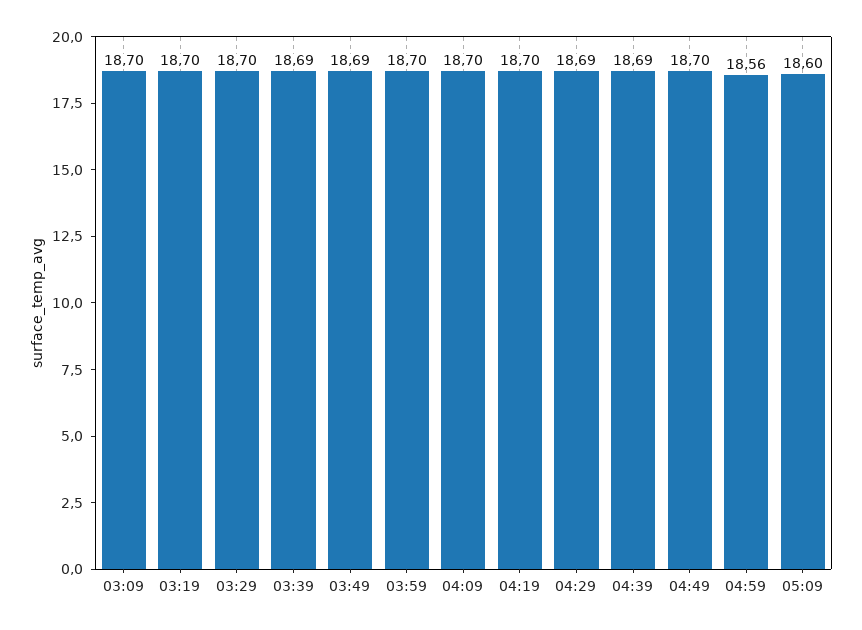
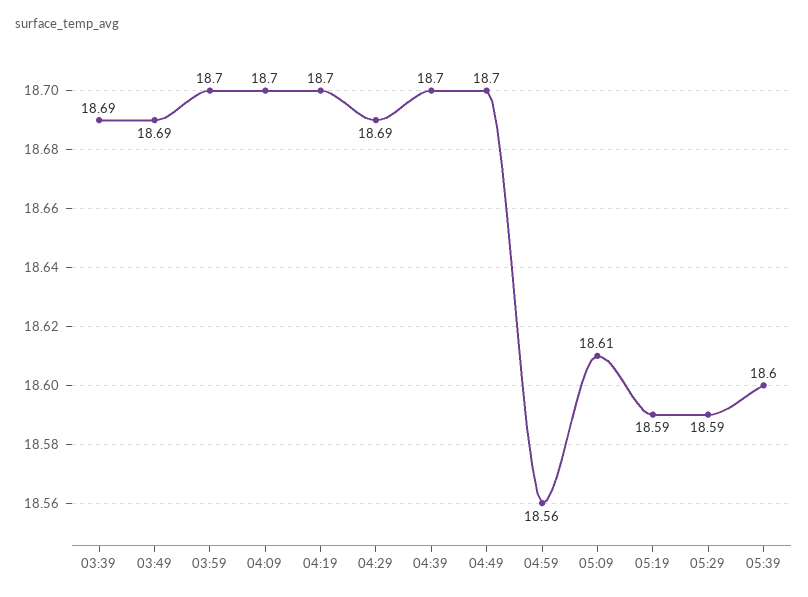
03:09: 18.7 -> none
03:19: 18.7 -> none
03:29: 18.7 -> none
04:39: 18.69 -> 18.7
05:09: 18.6 -> 18.61
05:19: none -> 18.59
05:29: none -> 18.59
05:39: none -> 18.6

